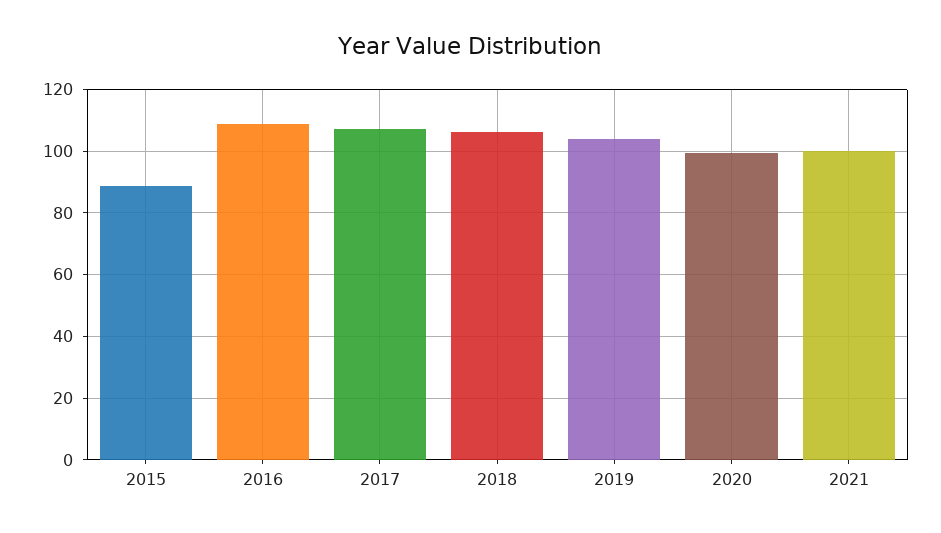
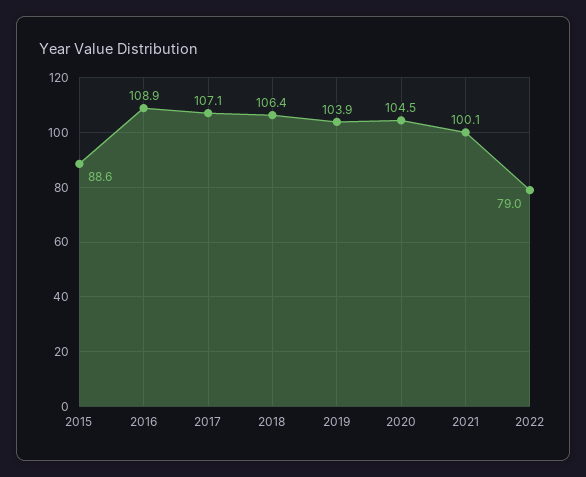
2020: 100 -> 104.5
2022: none -> 79

